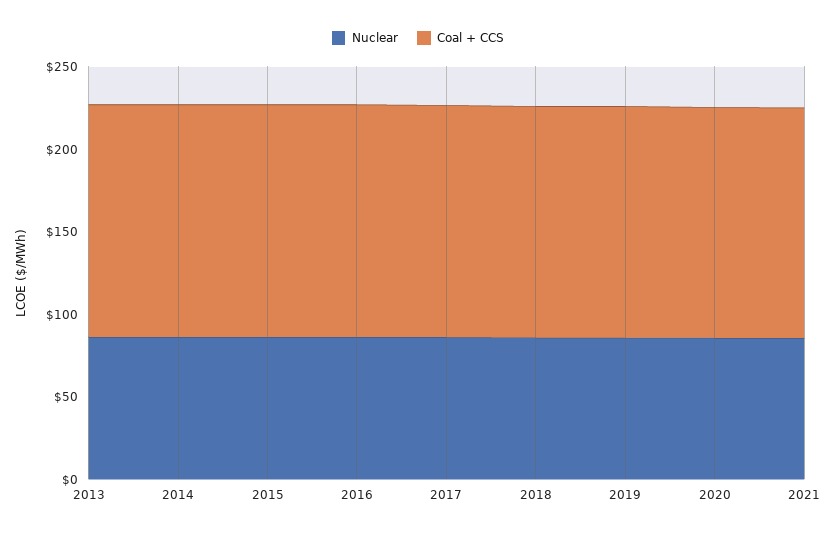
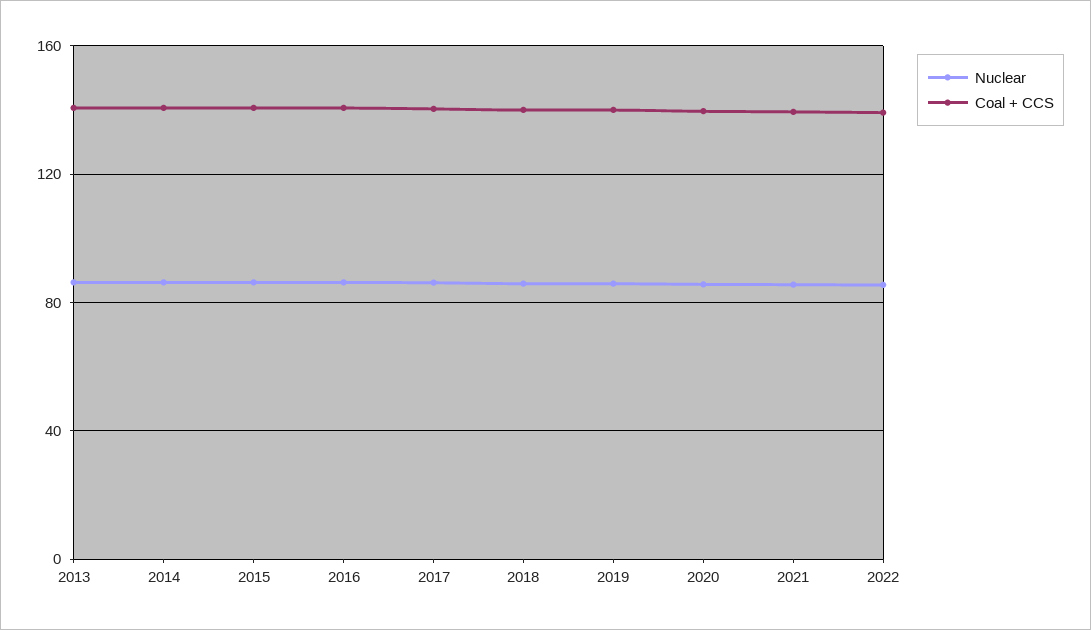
Nuclear, 2022: none -> 85
Coal + CCS, 2022: none -> 140

